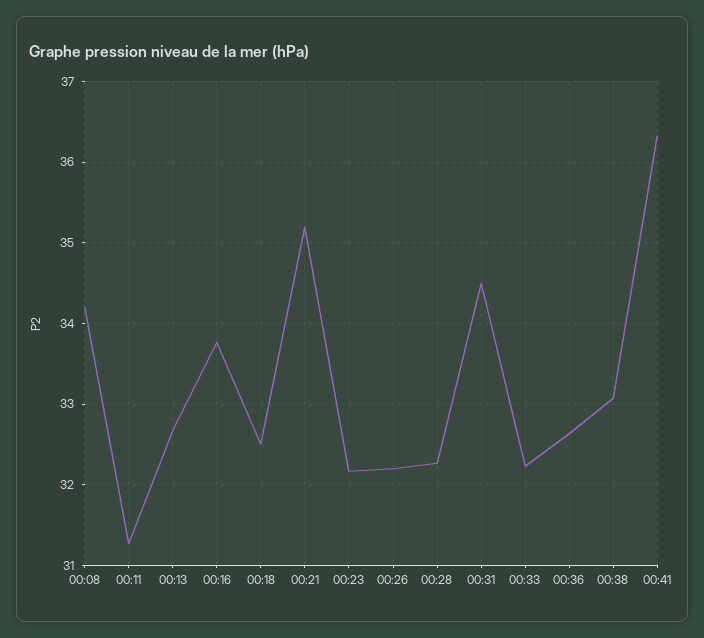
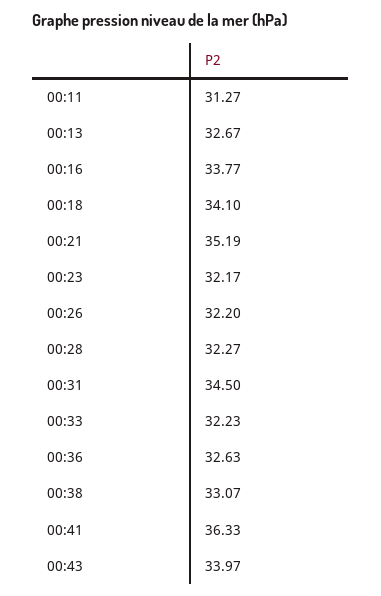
00:08: 34.2 -> none
00:18: 32.5 -> 34.1
00:43: none -> 33.97

